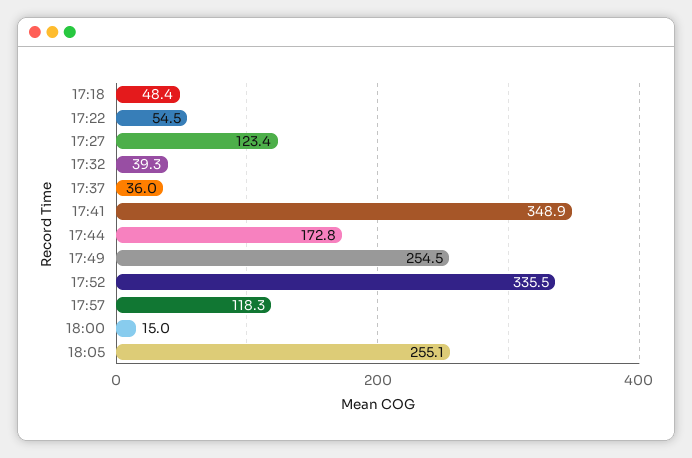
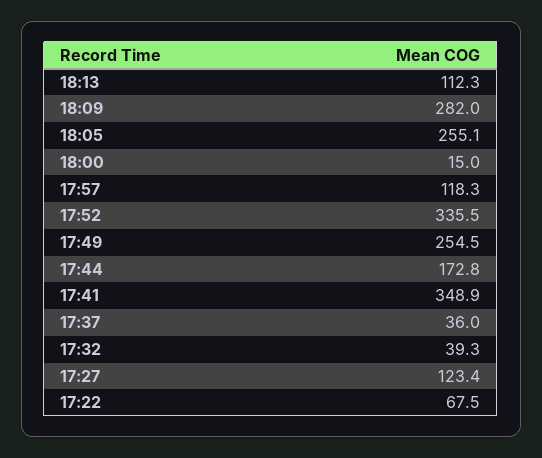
17:18: 48.4 -> none
17:22: 54.5 -> 67.5
18:13: none -> 112.3
18:09: none -> 282

